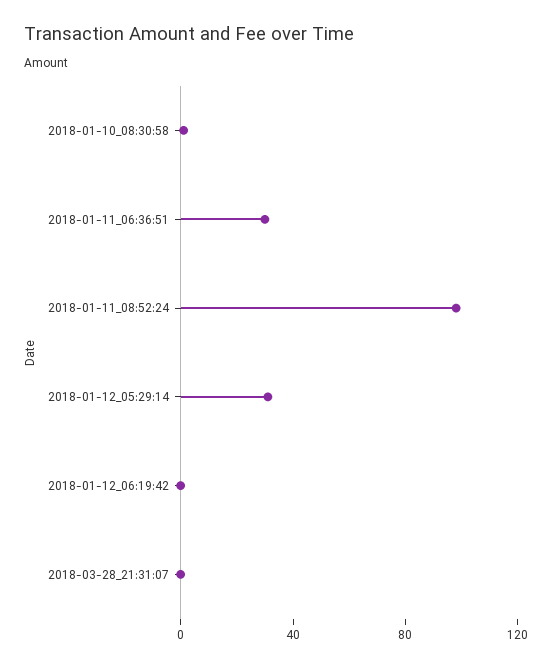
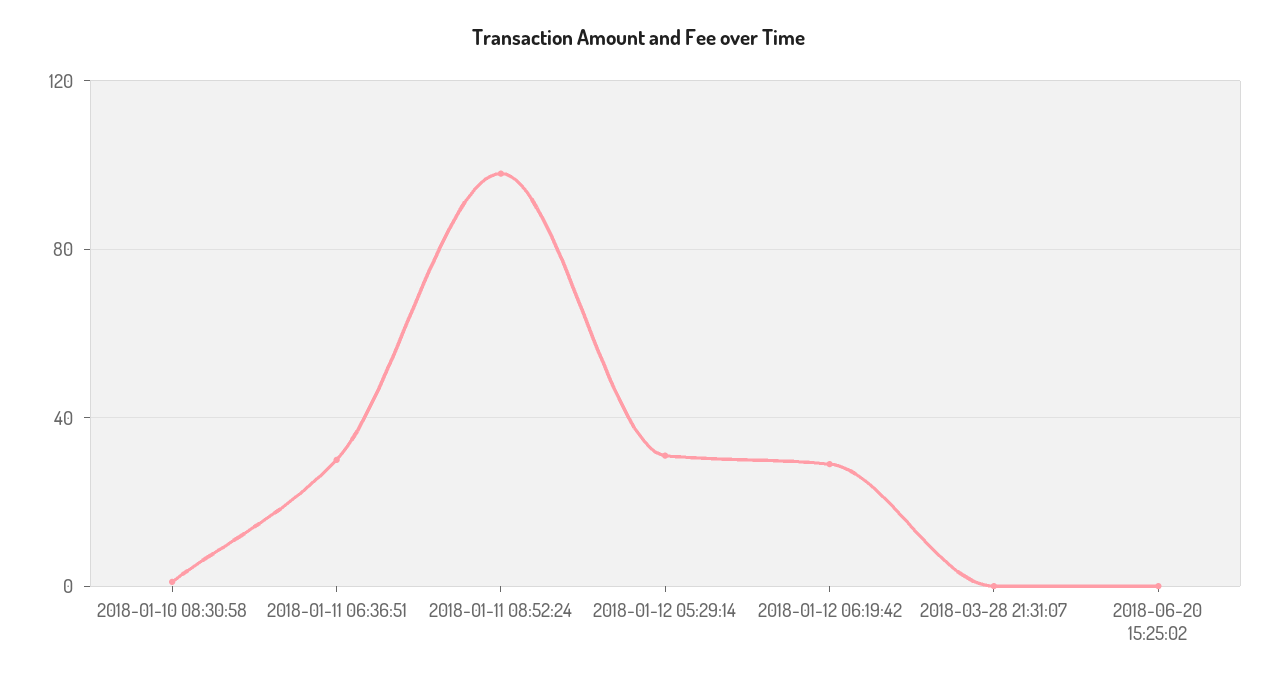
2018-01-12_06:19:42: 0 -> 30
2018-06-20 15:25:02: none -> 0

